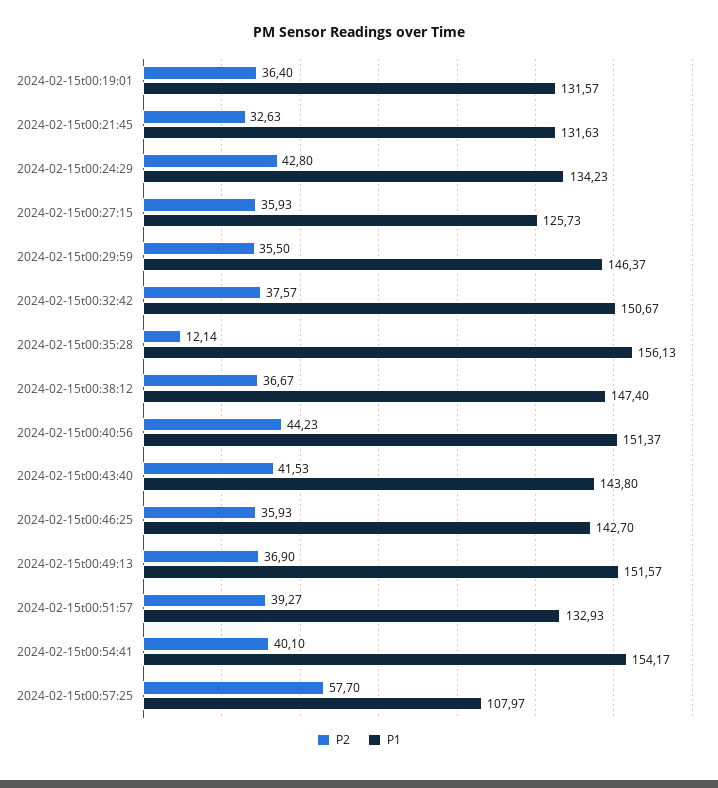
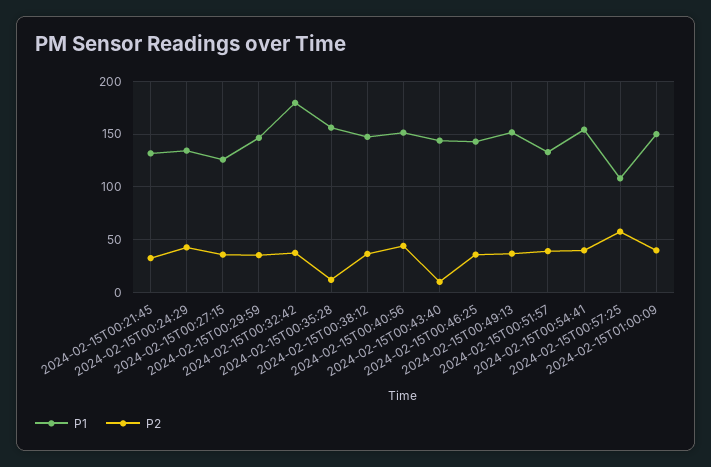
P2, 2024-02-15t00:19:01: 36.4 -> none
P1, 2024-02-15t00:19:01: 131.57 -> none
P1, 2024-02-15t00:32:42: 150.67 -> 180
P2, 2024-02-15t00:43:40: 41.53 -> 10
P1, 2024-02-15T01:00:09: none -> 150
P2, 2024-02-15T01:00:09: none -> 40

